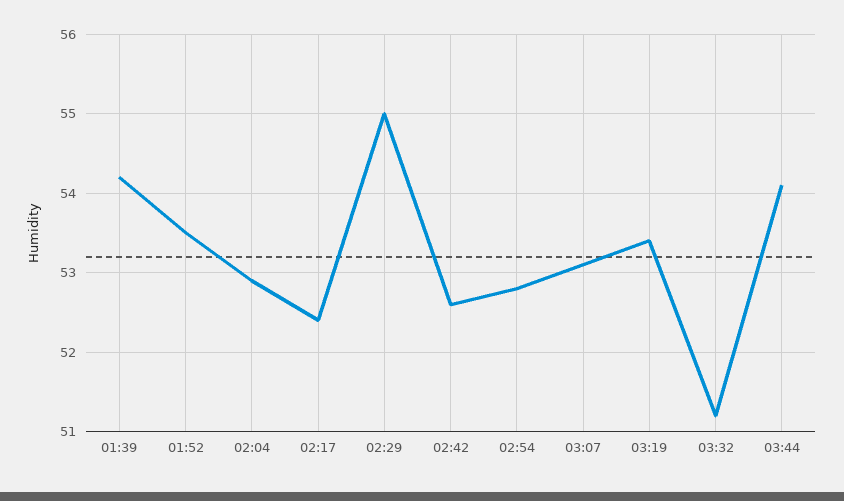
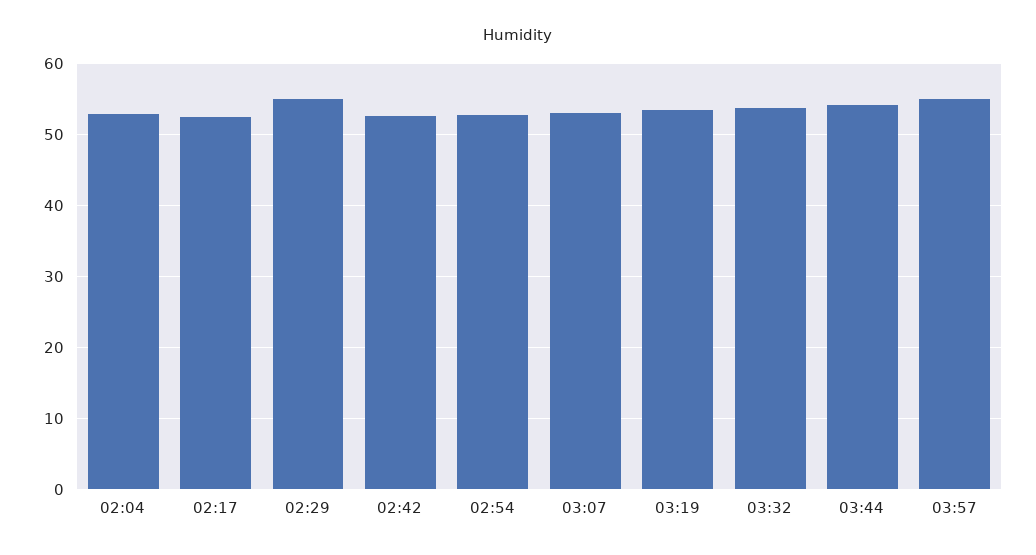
01:39: 54.2 -> none
01:52: 53.5 -> none
03:32: 51.2 -> 54
03:57: none -> 55

